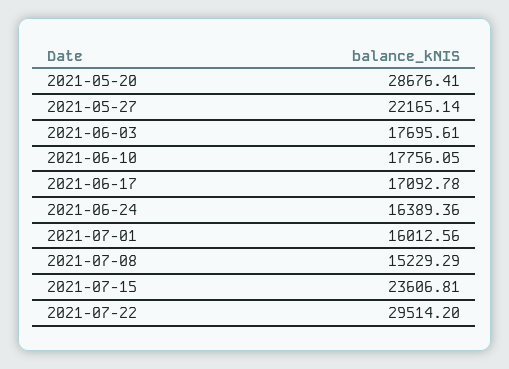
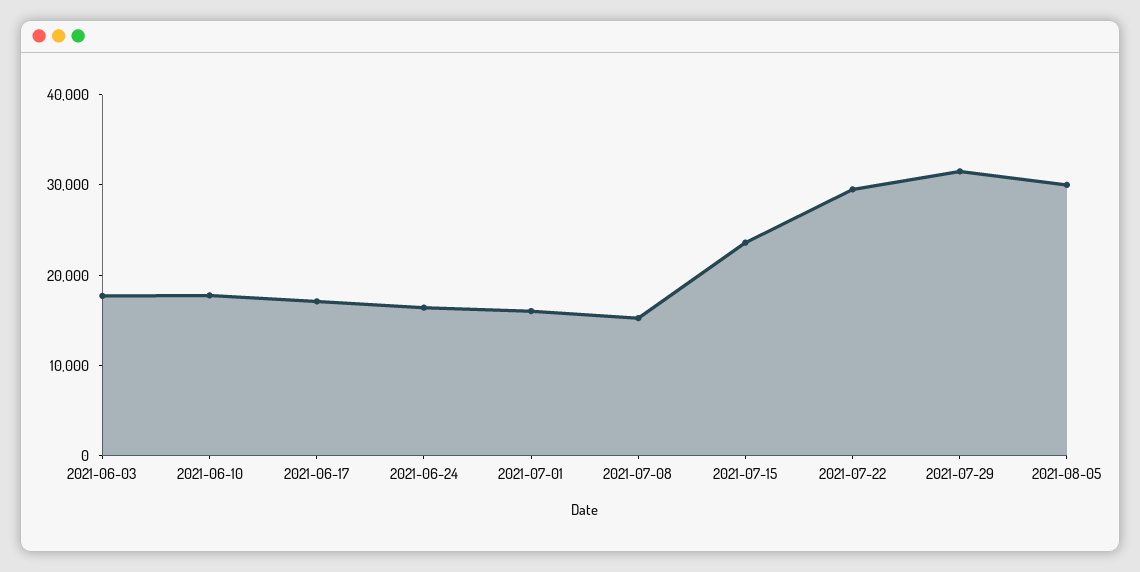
2021-05-20: 28676.41 -> none
2021-05-27: 22165.14 -> none
2021-07-29: none -> 32000
2021-08-05: none -> 30000

